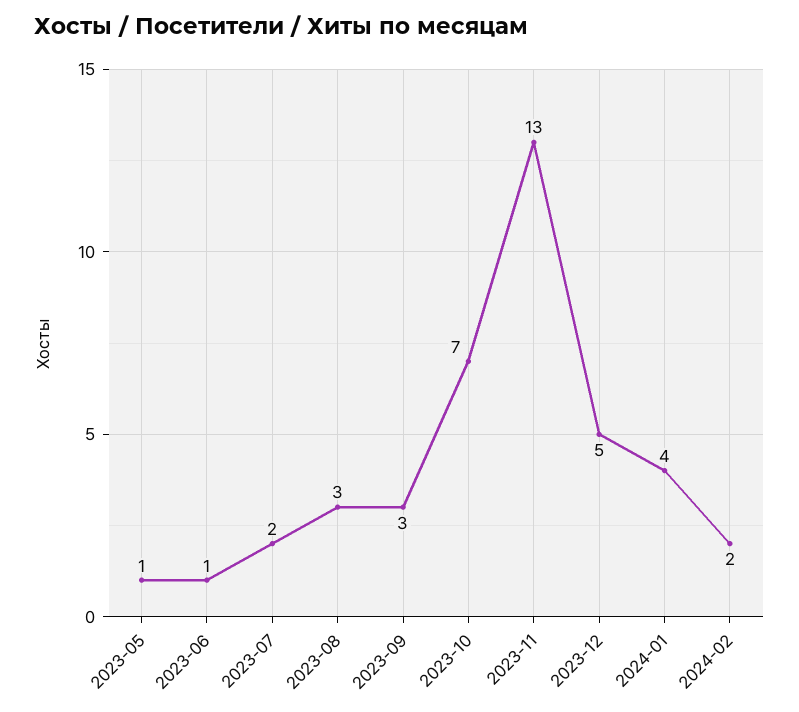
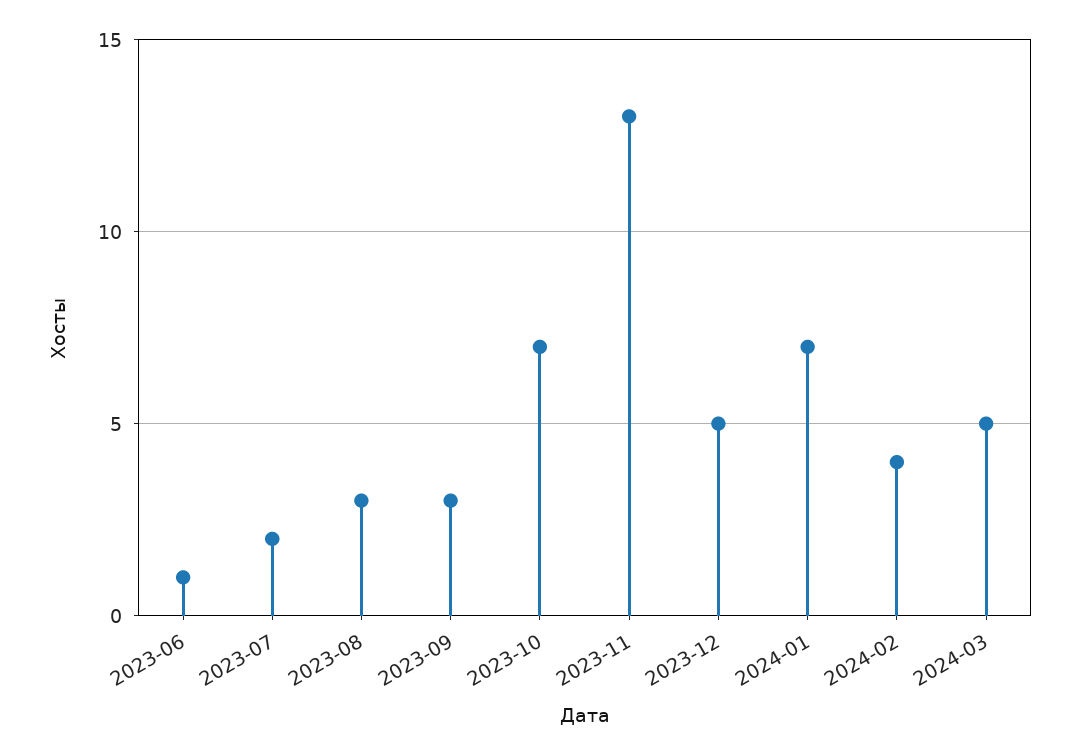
2023-05: 1 -> none
2024-01: 4 -> 7
2024-02: 2 -> 4
2024-03: none -> 5

